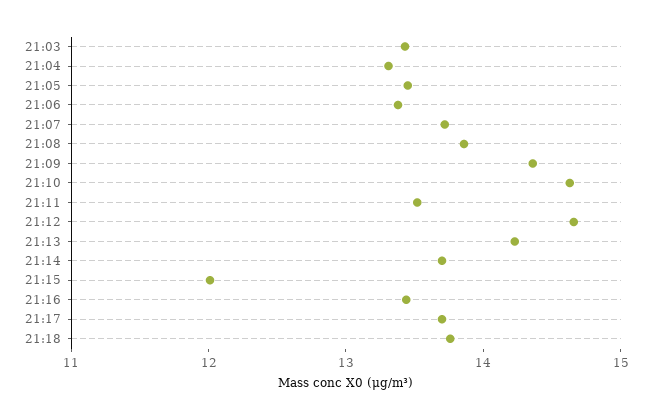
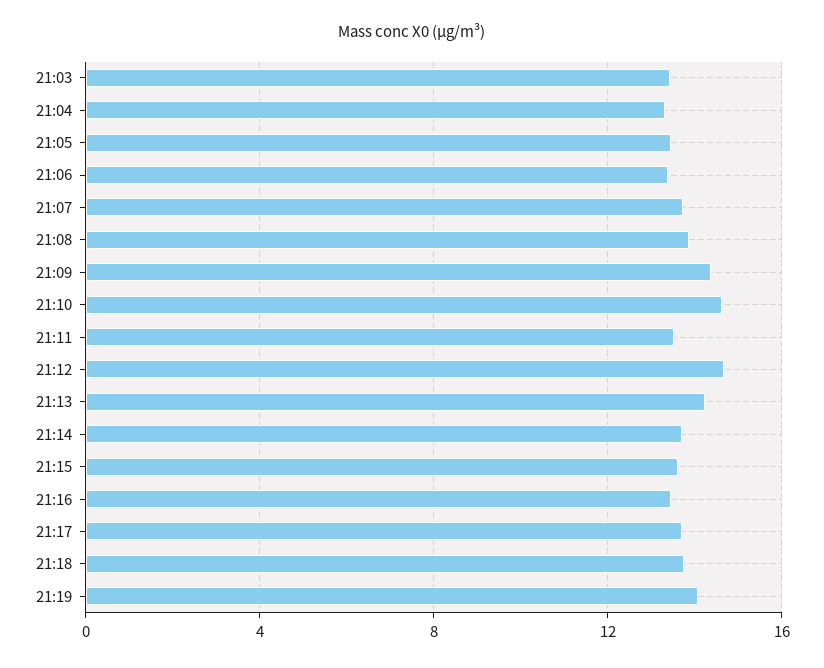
21:15: 12 -> 13.5
21:19: none -> 14

